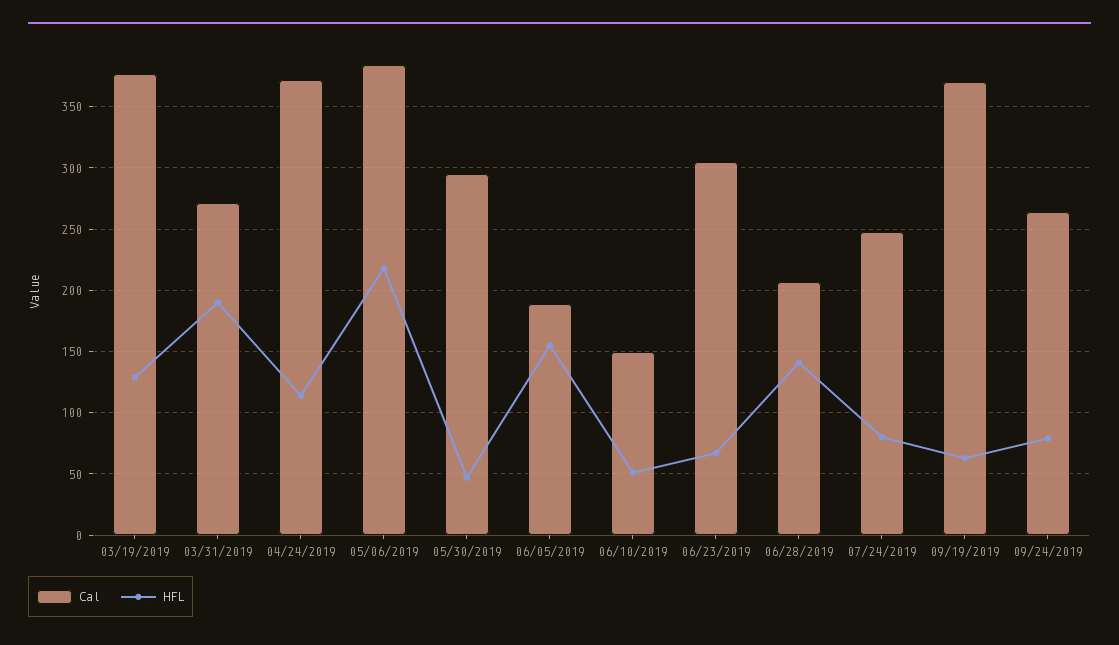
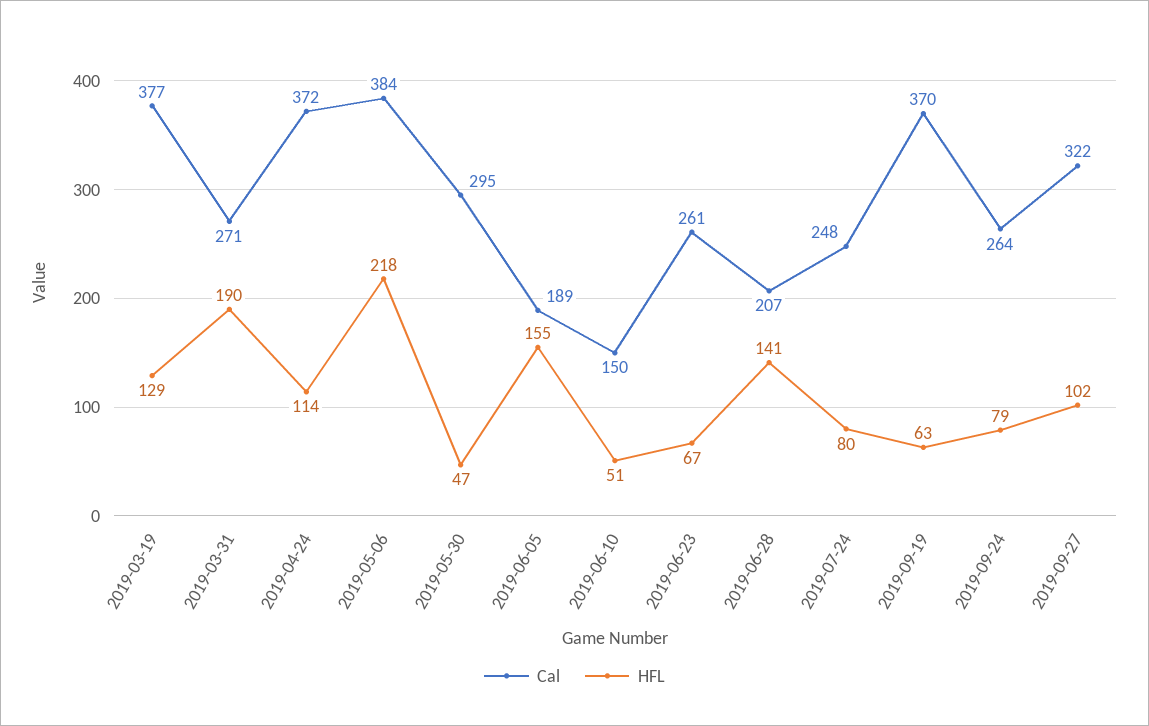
Cal, 06/23/2019: 305 -> 261
Cal, 2019-09-27: none -> 322
HFL, 2019-09-27: none -> 102

